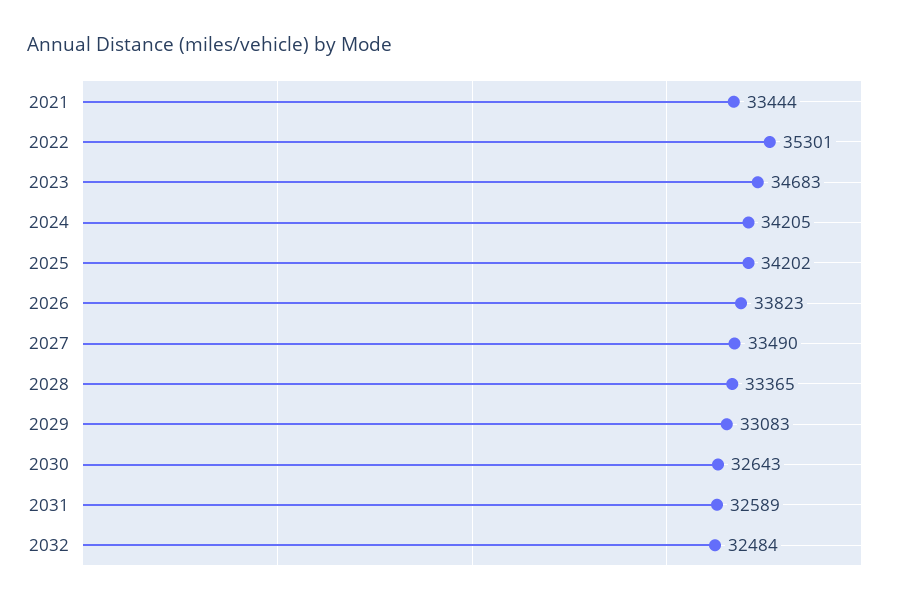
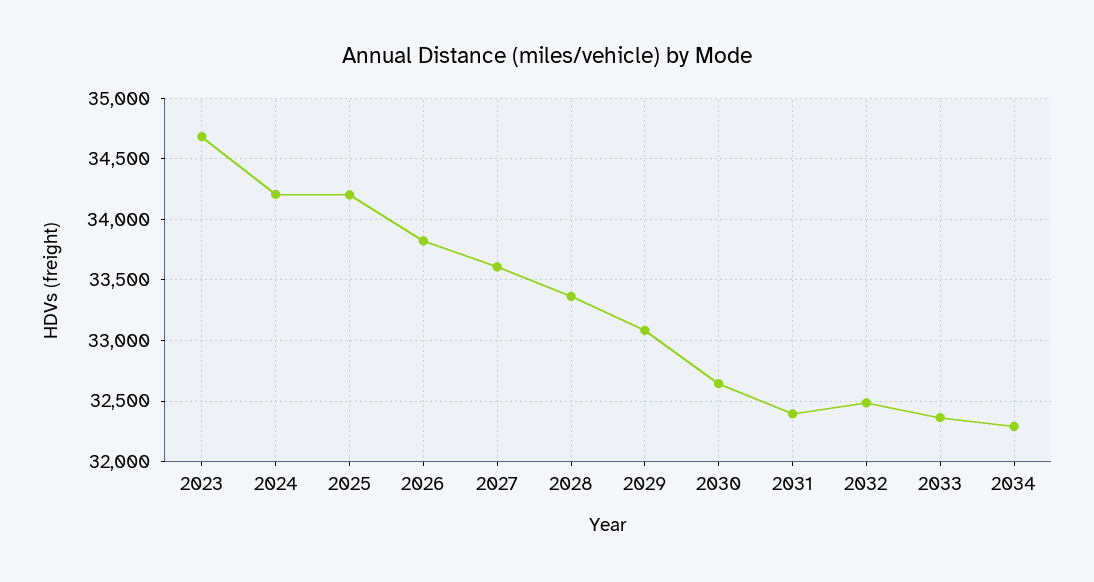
2021: 33444 -> none
2022: 35301 -> none
2027: 33490 -> 33600
2031: 32589 -> 32400
2033: none -> 32350
2034: none -> 32300

